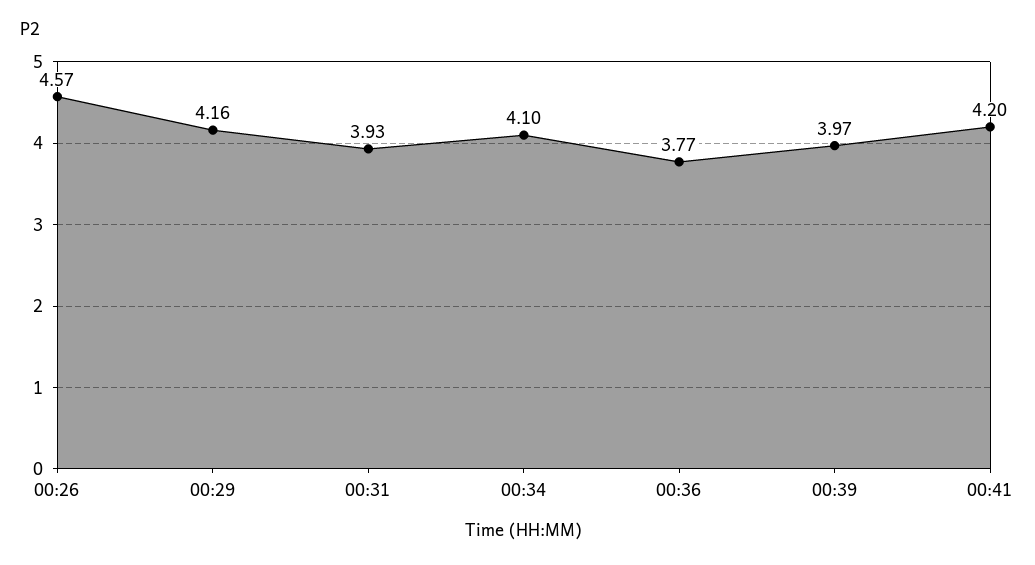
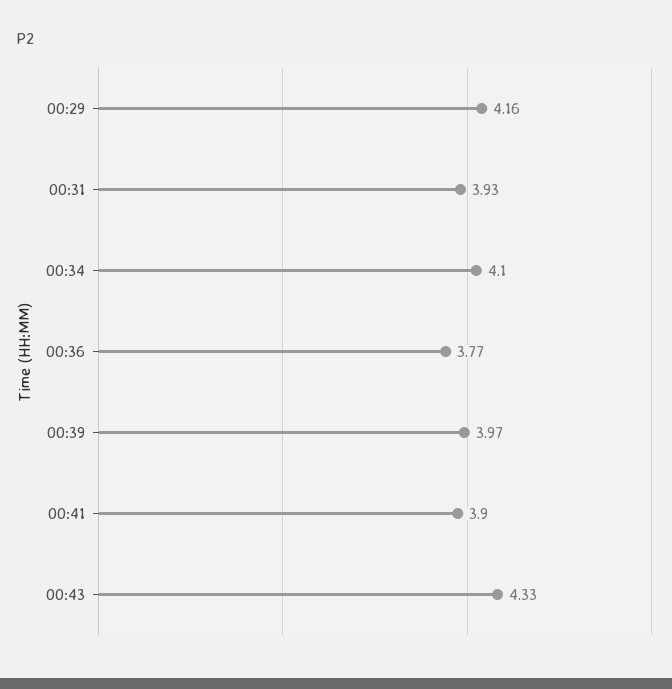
00:26: 4.57 -> none
00:41: 4.2 -> 3.9
00:43: none -> 4.33

